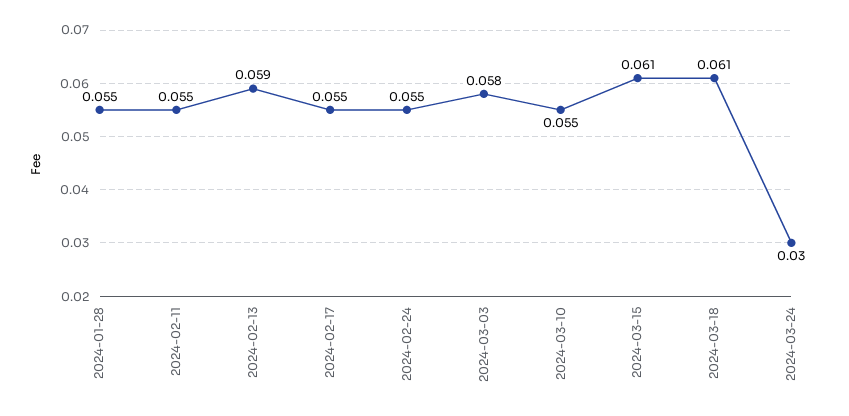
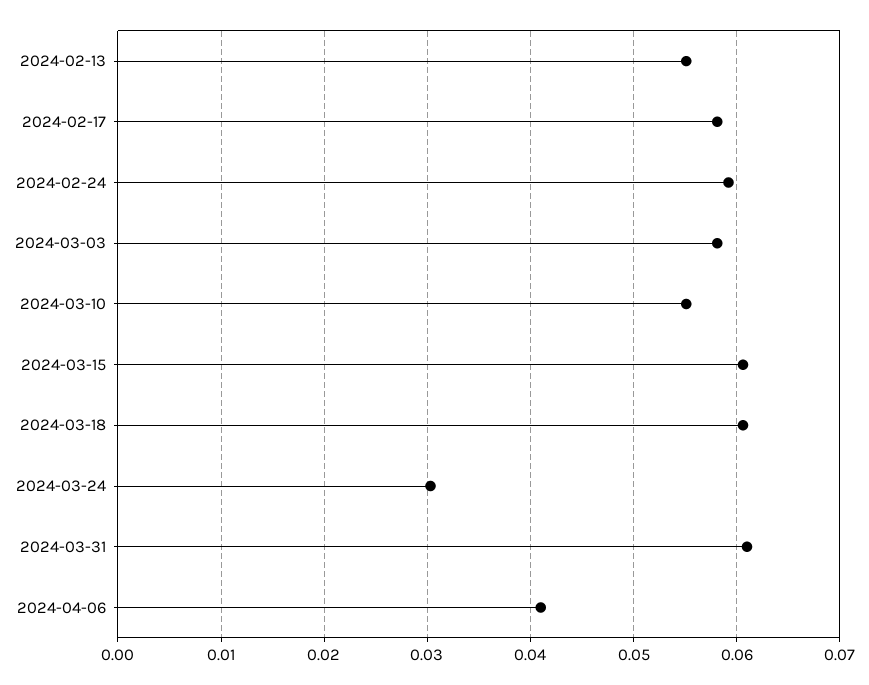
2024-01-28: 0.055 -> none
2024-02-11: 0.055 -> none
2024-02-13: 0.059 -> 0.055
2024-02-17: 0.055 -> 0.058
2024-02-24: 0.055 -> 0.059
2024-03-31: none -> 0.061
2024-04-06: none -> 0.041

